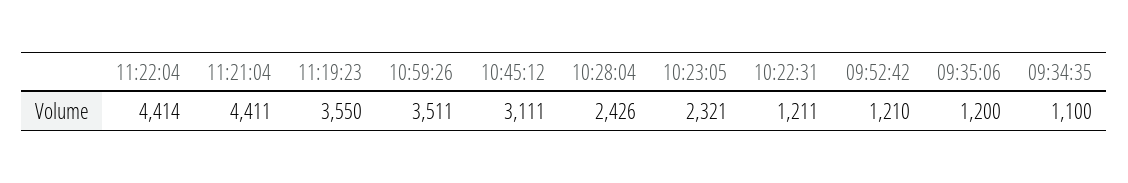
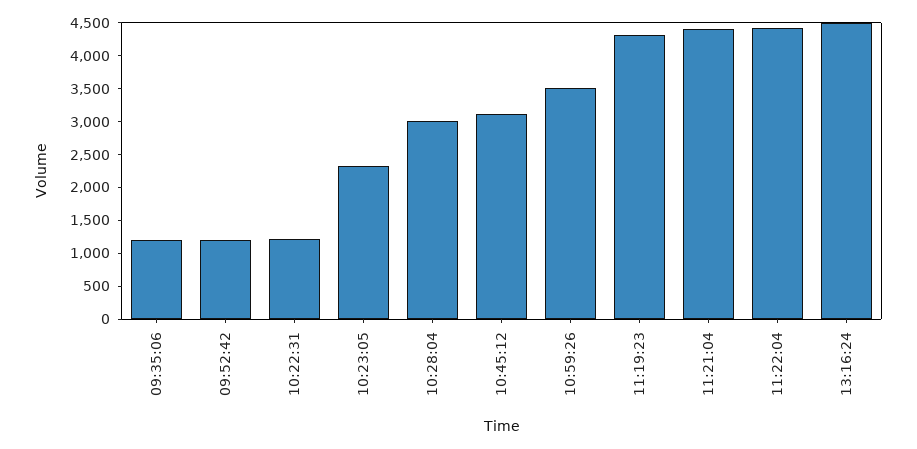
11:19:23: 3550 -> 4250
10:28:04: 2426 -> 3000
09:34:35: 1100 -> none
13:16:24: none -> 4500

